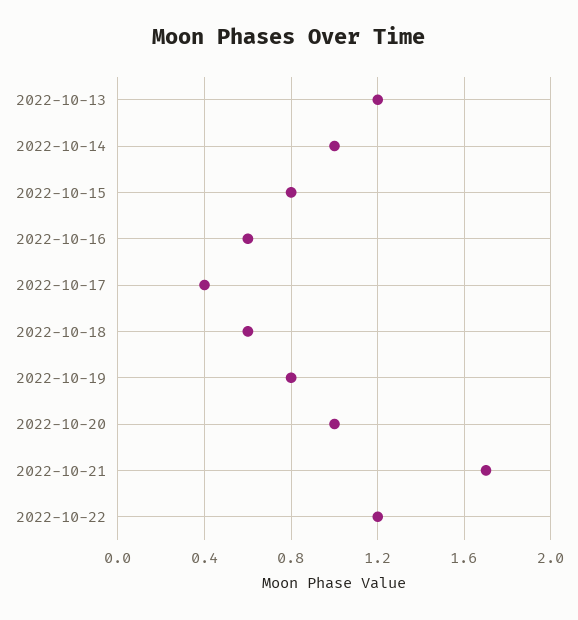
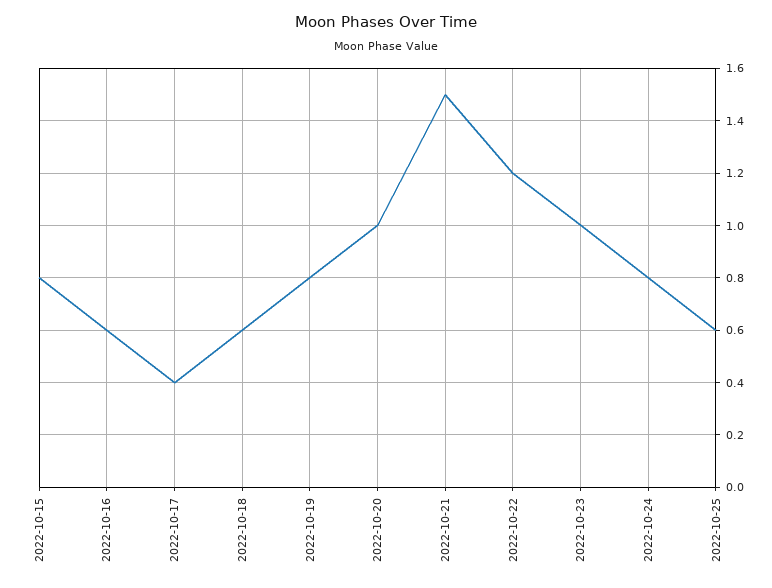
2022-10-13: 1.2 -> none
2022-10-14: 1 -> none
2022-10-21: 1.7 -> 1.5
2022-10-23: none -> 1
2022-10-24: none -> 0.8
2022-10-25: none -> 0.6

